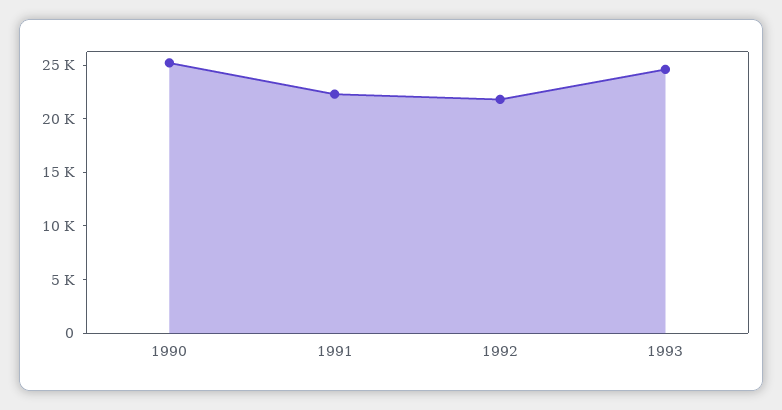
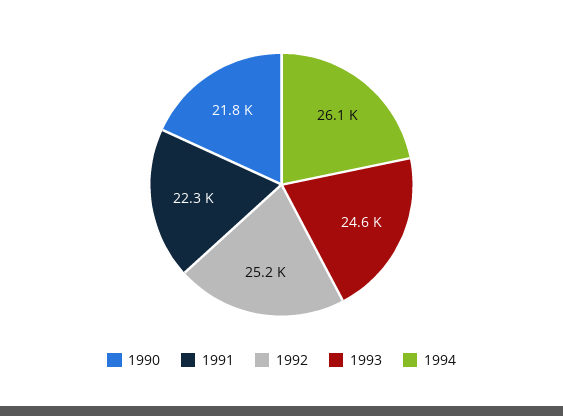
1990: 25000 -> 21800
1992: 22000 -> 25200
1994: none -> 26100

